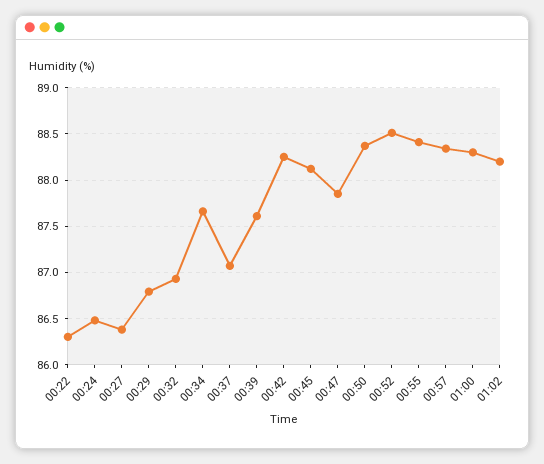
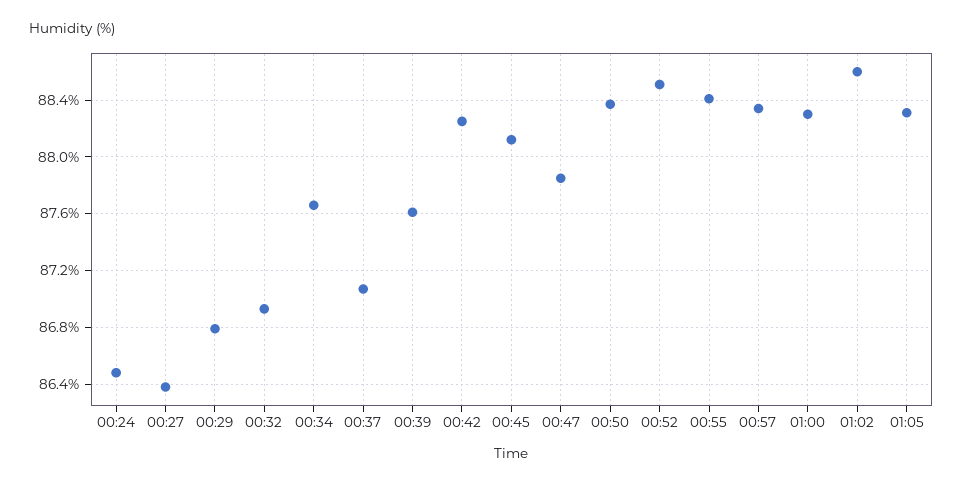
00:22: 86.3 -> none
01:02: 88.2 -> 88.6
01:05: none -> 88.3

